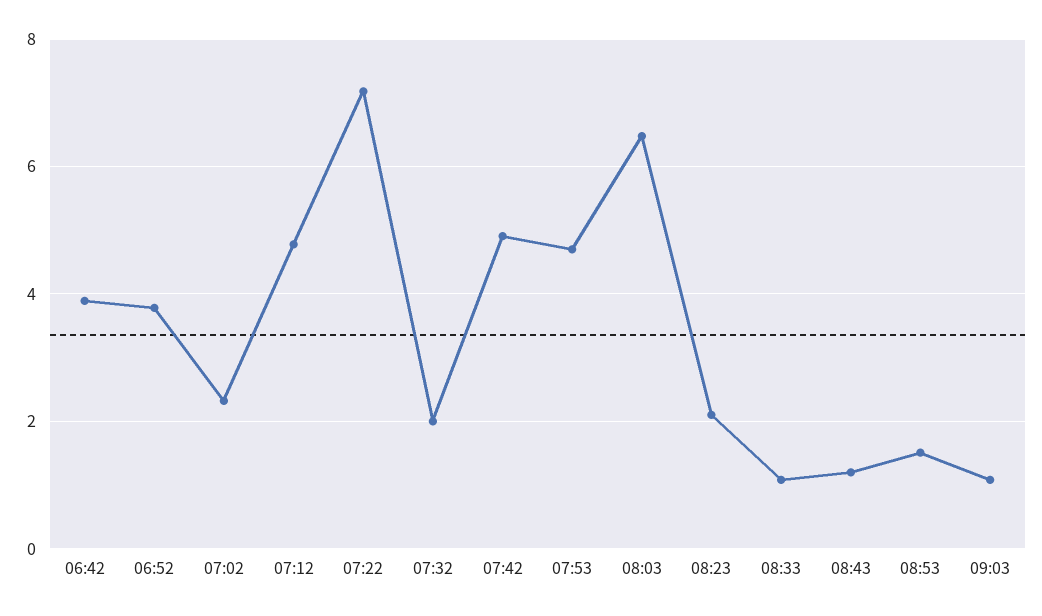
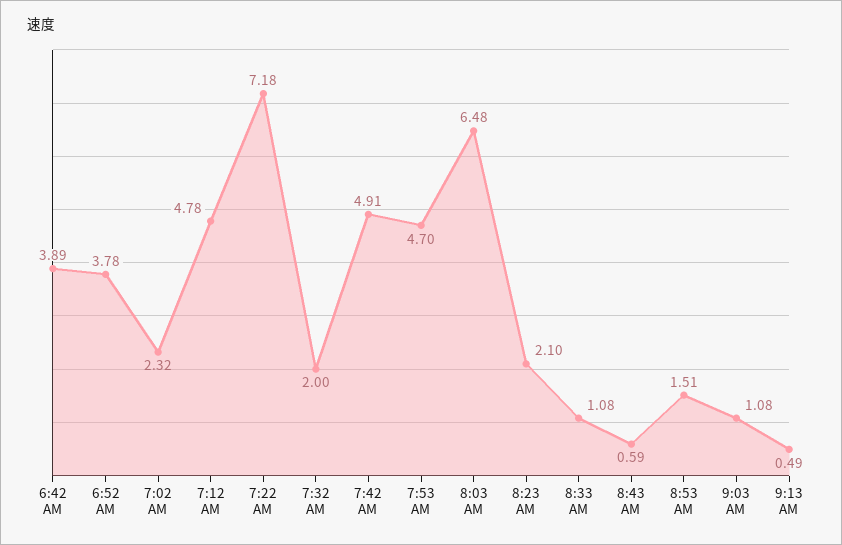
08:43: 1.2 -> 0.59
9:13 AM: none -> 0.49

